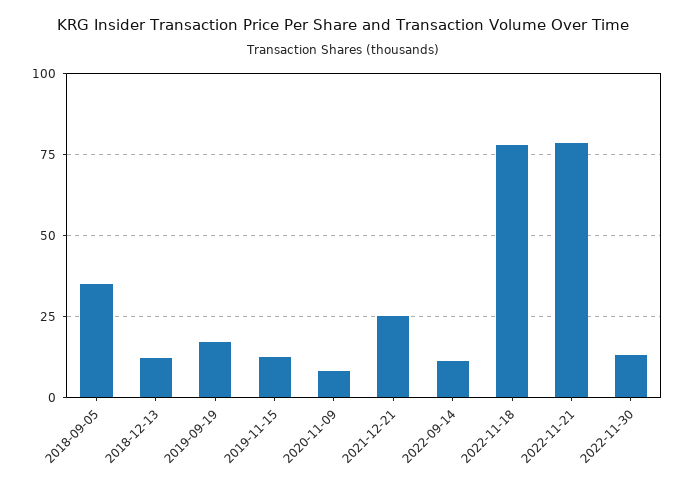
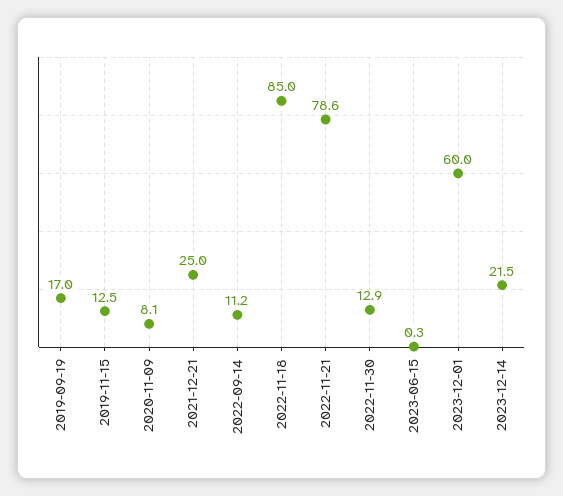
2018-09-05: 35 -> none
2018-12-13: 12.5 -> none
2022-11-18: 77.5 -> 85
2023-06-15: none -> 0.3
2023-12-01: none -> 60
2023-12-14: none -> 21.5

